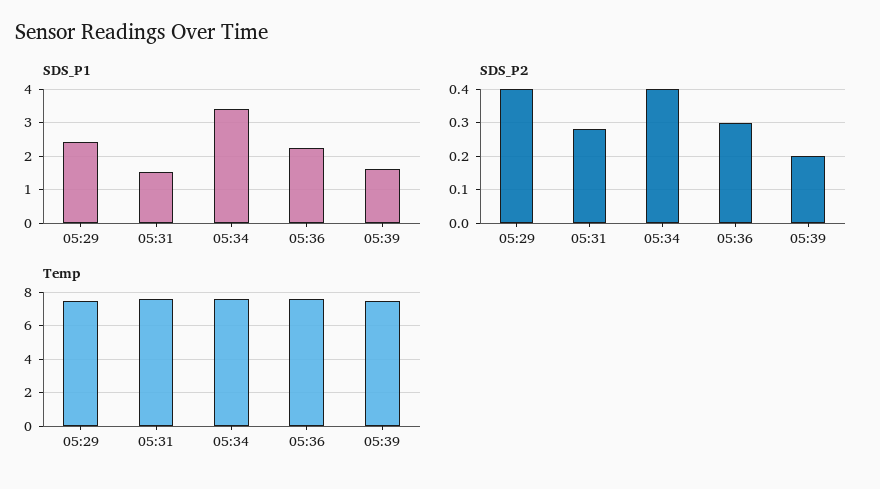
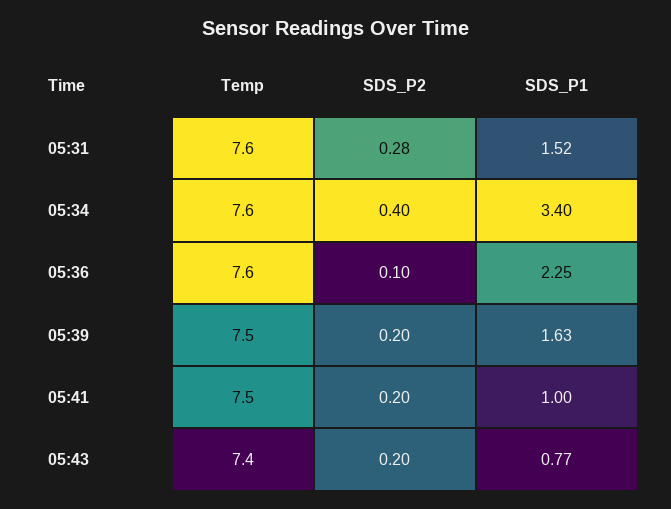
SDS_P1, 05:29: 2.4 -> none
SDS_P2, 05:29: 0.4 -> none
SDS_P2, 05:36: 0.3 -> 0.1
Temp, 05:29: 7.5 -> none
Temp, 05:41: none -> 7.5
SDS_P2, 05:41: none -> 0.2
SDS_P1, 05:41: none -> 1
Temp, 05:43: none -> 7.4
SDS_P2, 05:43: none -> 0.2
SDS_P1, 05:43: none -> 0.77

